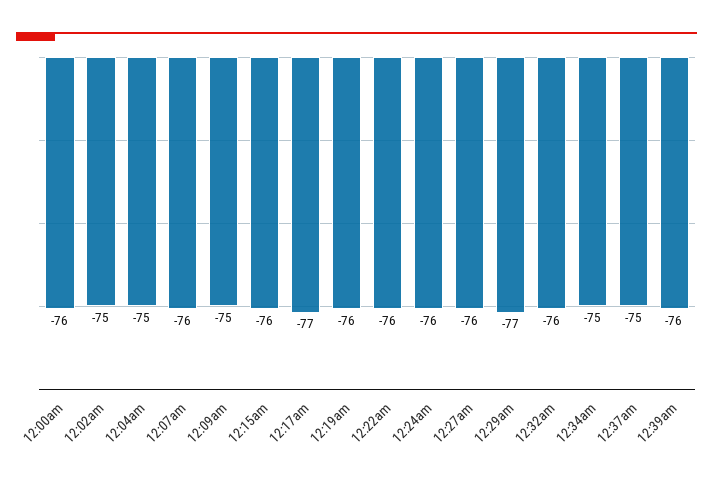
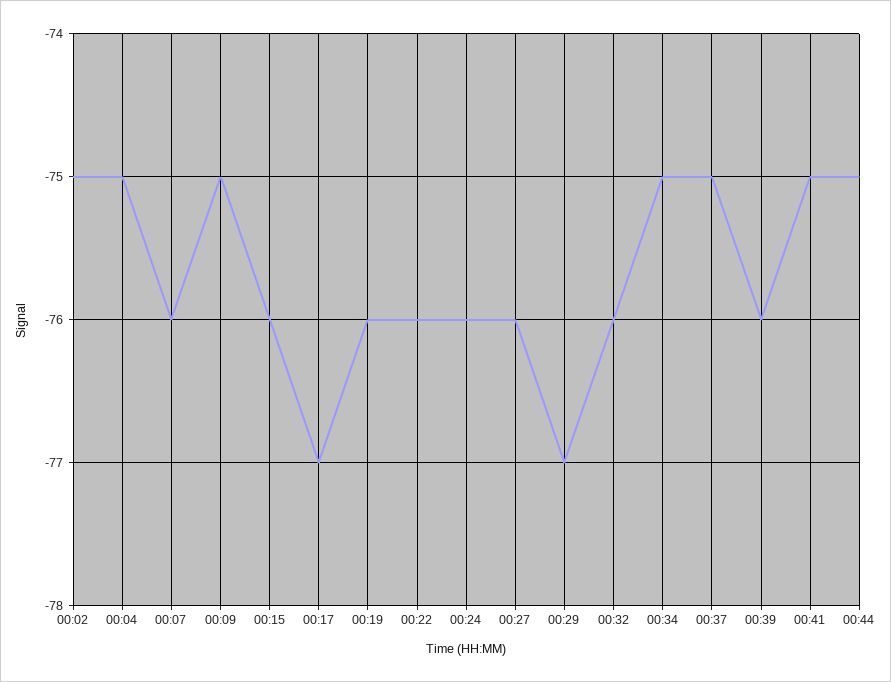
12:00am: -76 -> none
00:41: none -> -75
00:44: none -> -75

